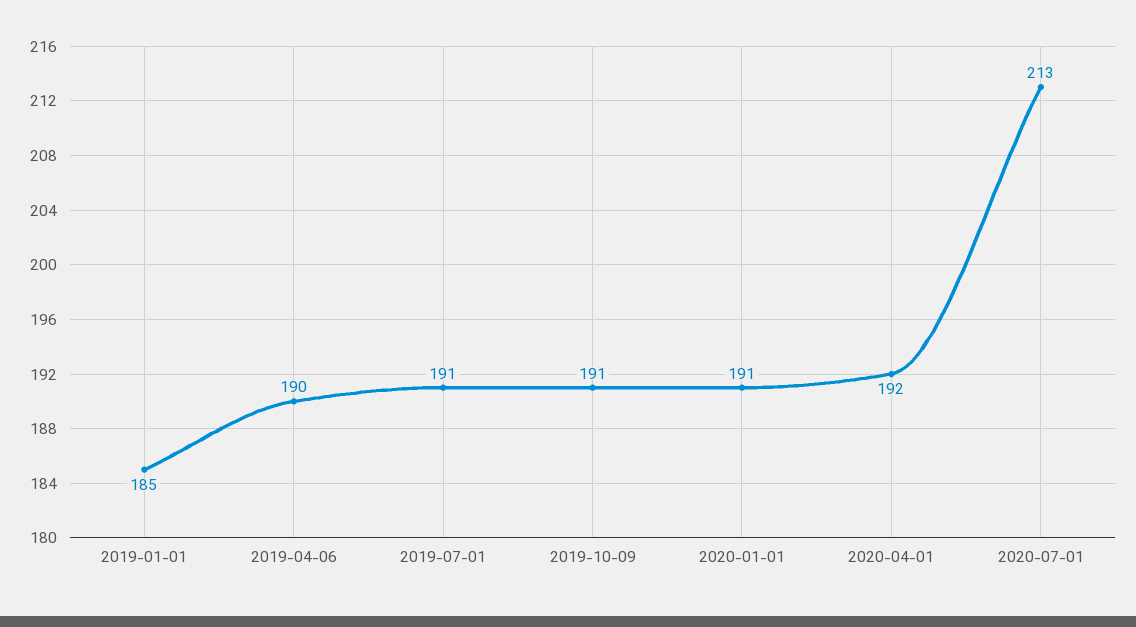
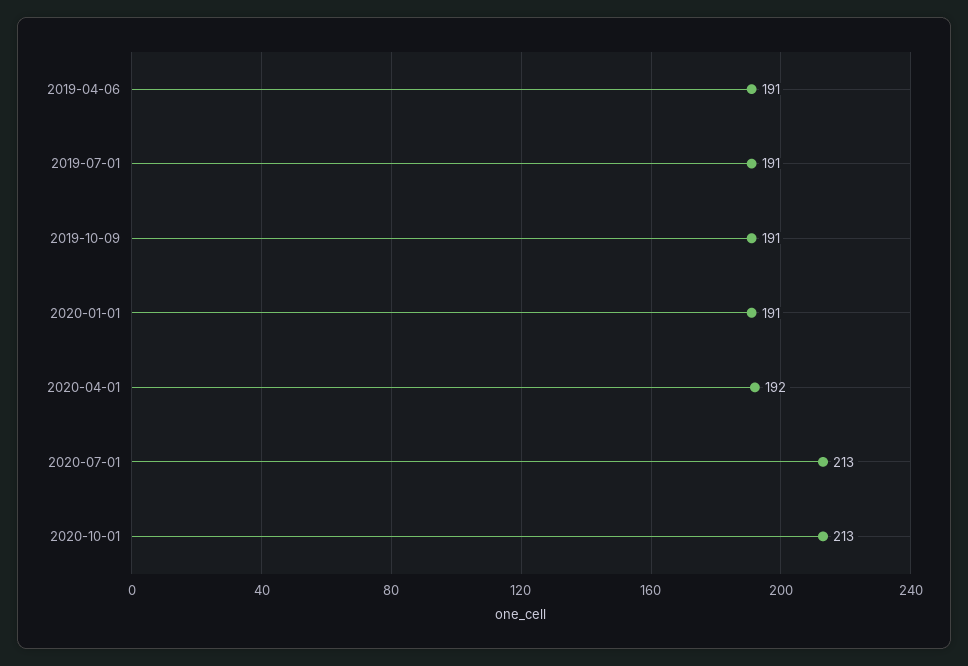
2019-01-01: 185 -> none
2019-04-06: 190 -> 191
2020-10-01: none -> 213

